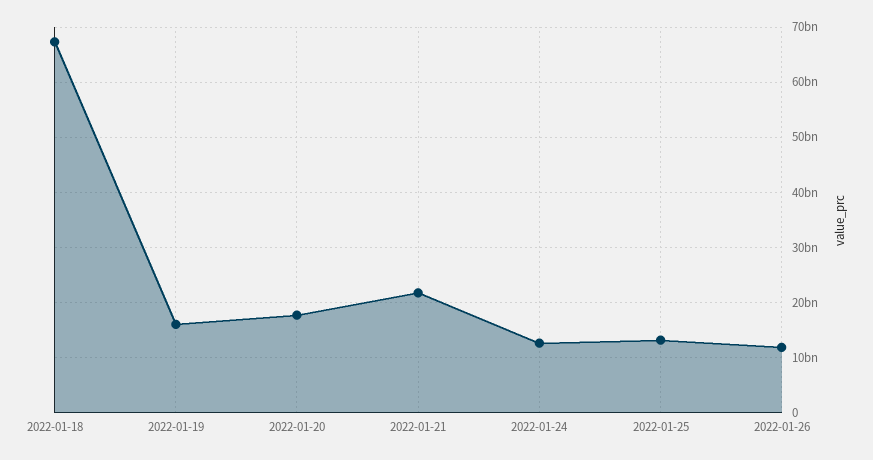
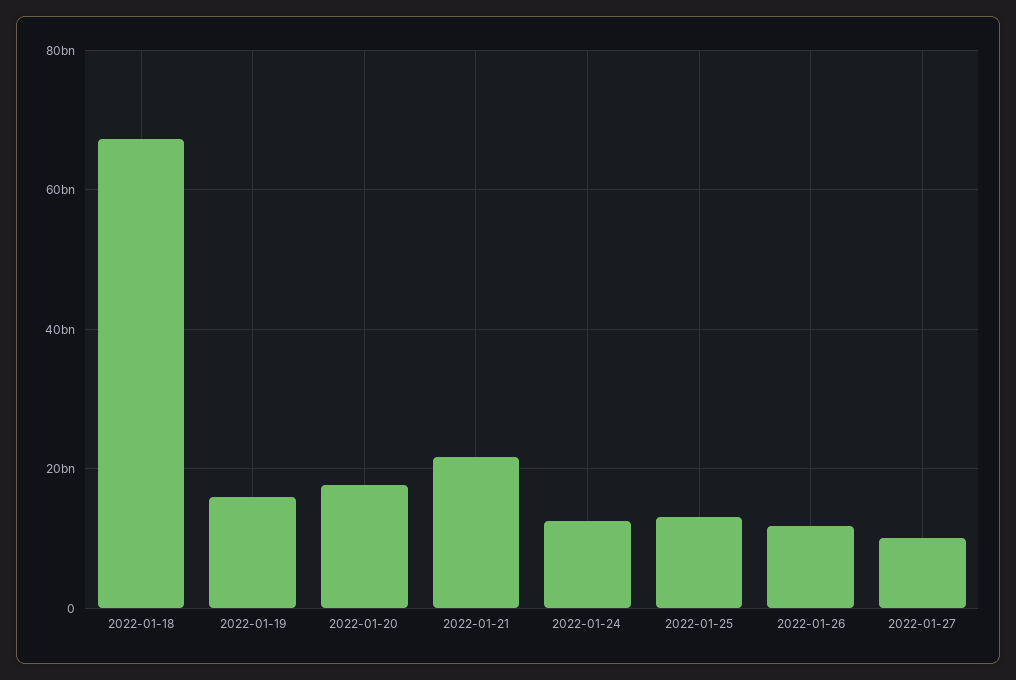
2022-01-27: none -> 10000000000

